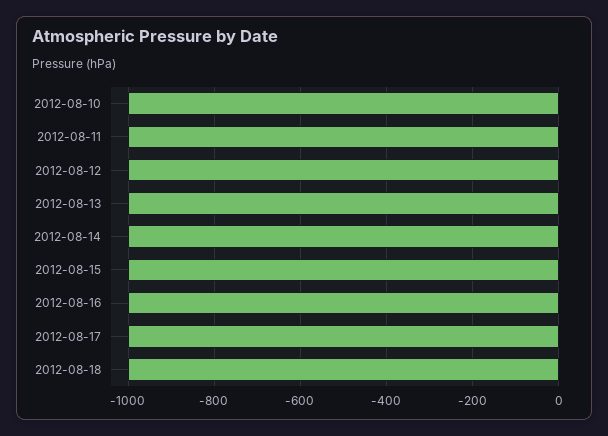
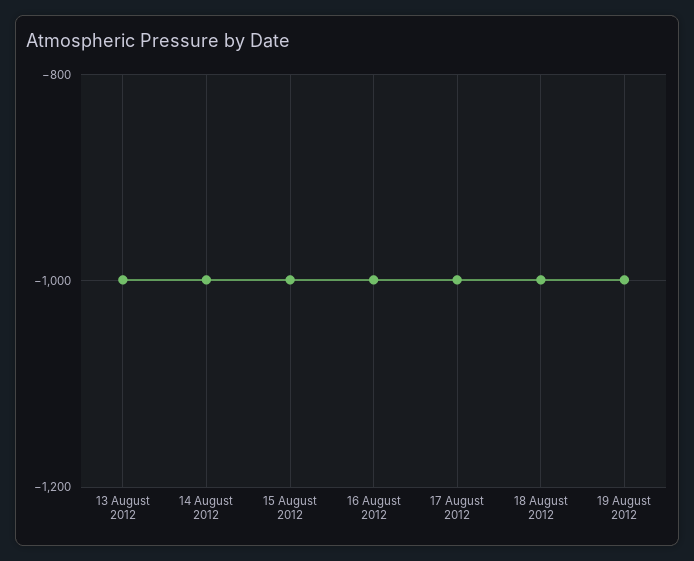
2012-08-10: -1000 -> none
2012-08-11: -1000 -> none
2012-08-12: -1000 -> none
19 August 2012: none -> -1000

